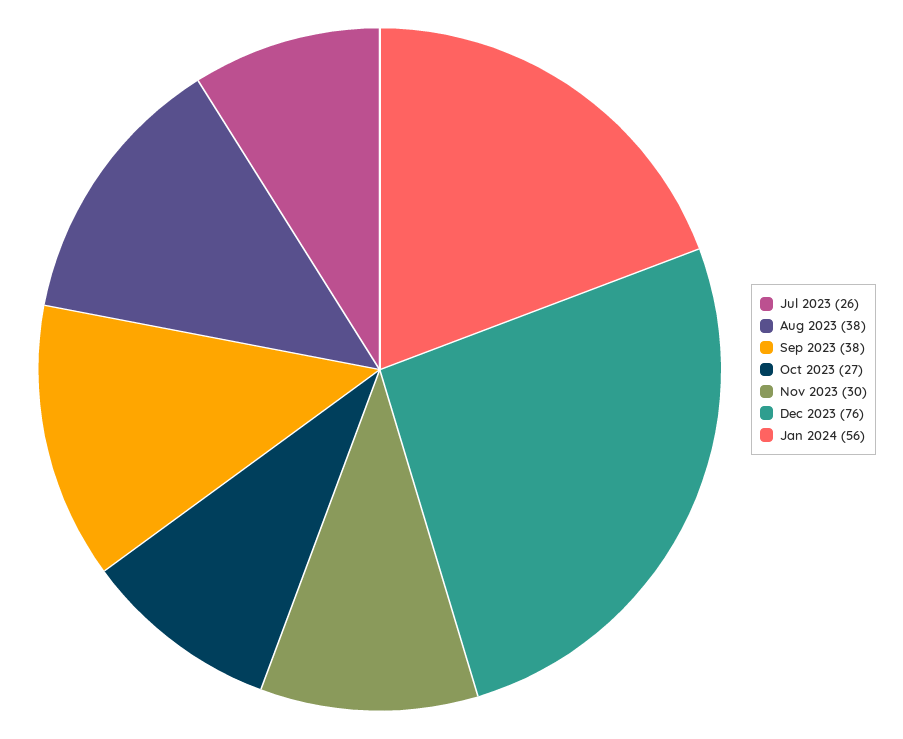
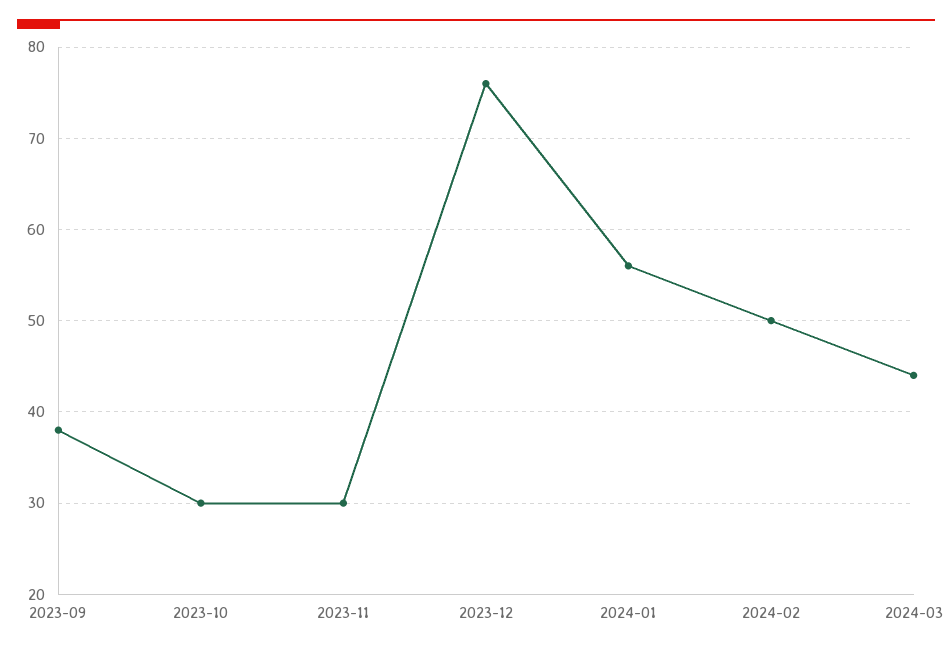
Jul 2023: 26 -> none
Aug 2023: 38 -> none
Oct 2023: 27 -> 30
2024-02: none -> 50
2024-03: none -> 44

